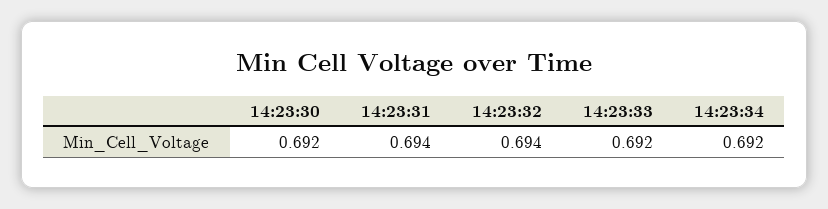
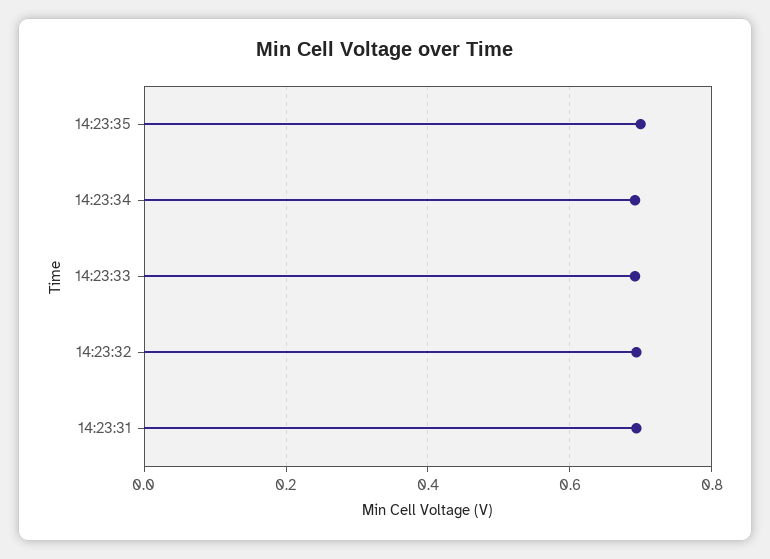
14:23:30: 0.692 -> none
14:23:35: none -> 0.7

